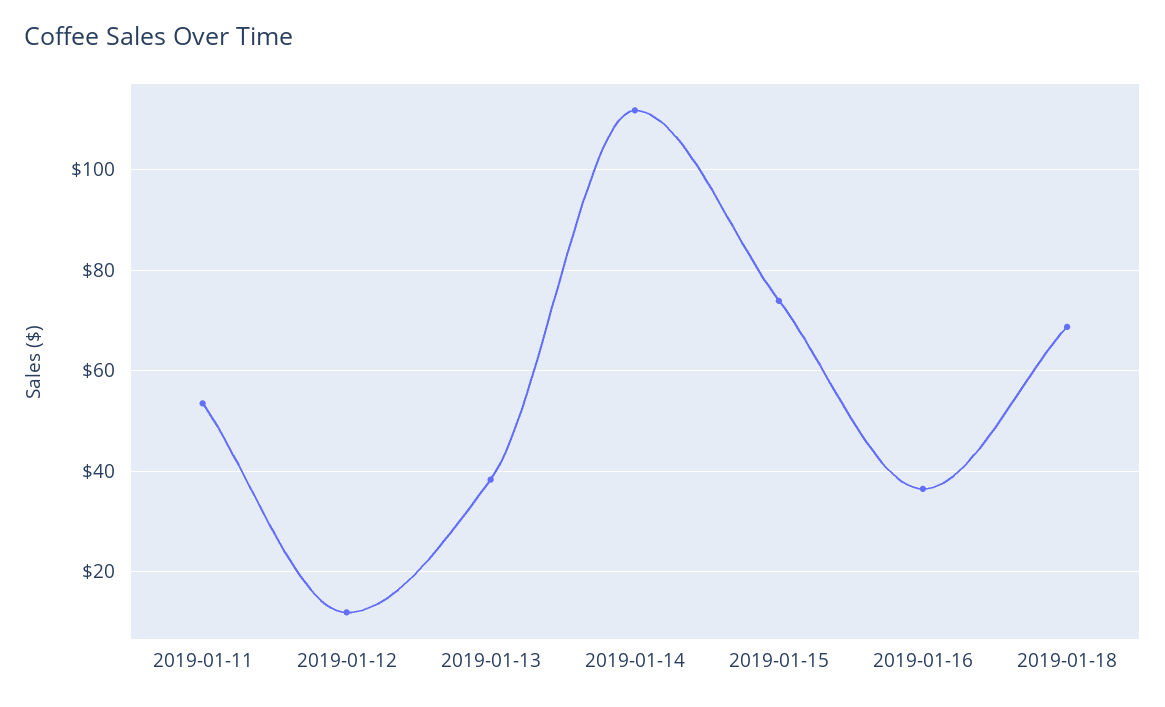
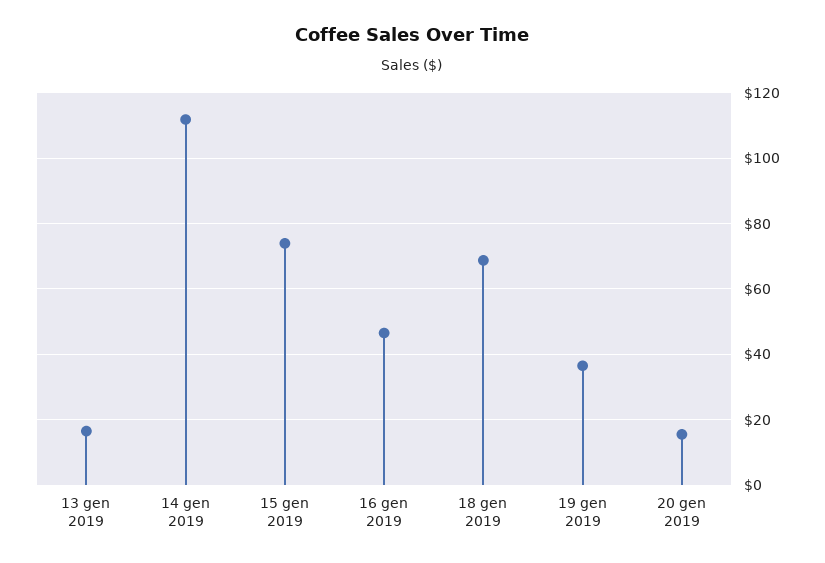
2019-01-11: 54 -> none
2019-01-12: 12 -> none
2019-01-13: 38 -> 16
2019-01-16: 36 -> 46
19 gen 2019: none -> 36
20 gen 2019: none -> 16

